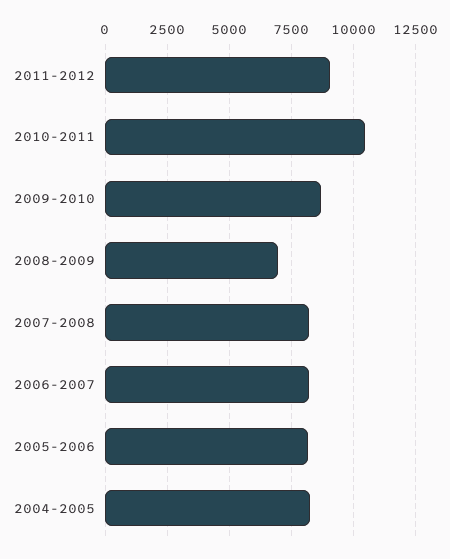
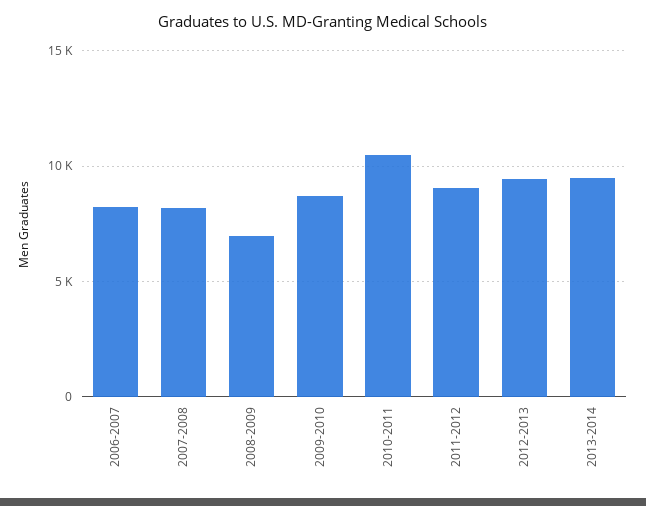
2005-2006: 8250 -> none
2004-2005: 8250 -> none
2012-2013: none -> 9500
2013-2014: none -> 9500

